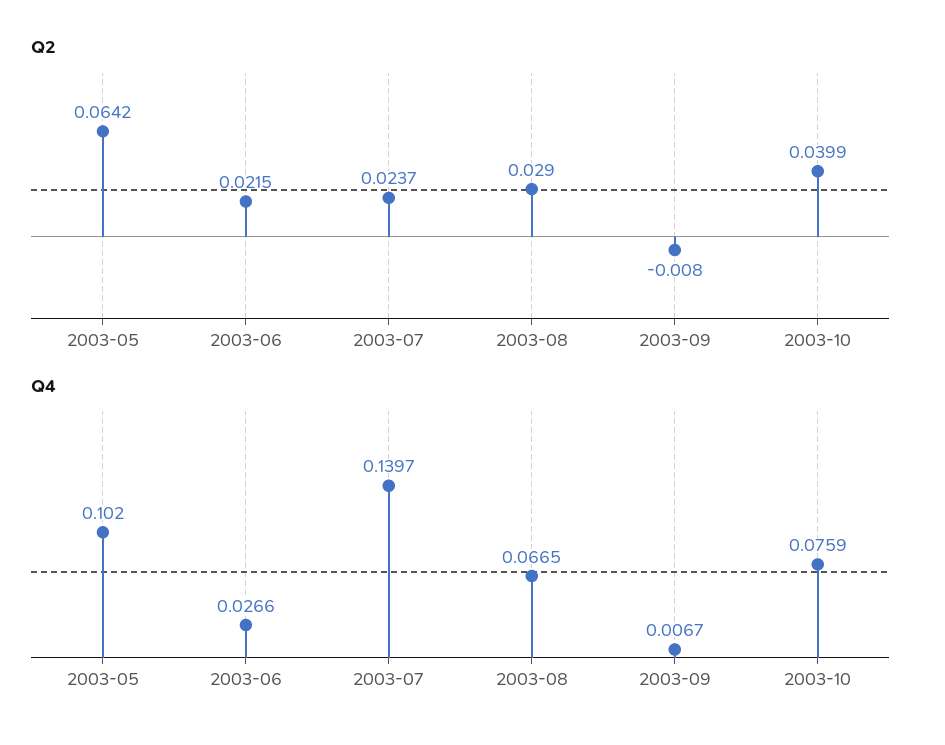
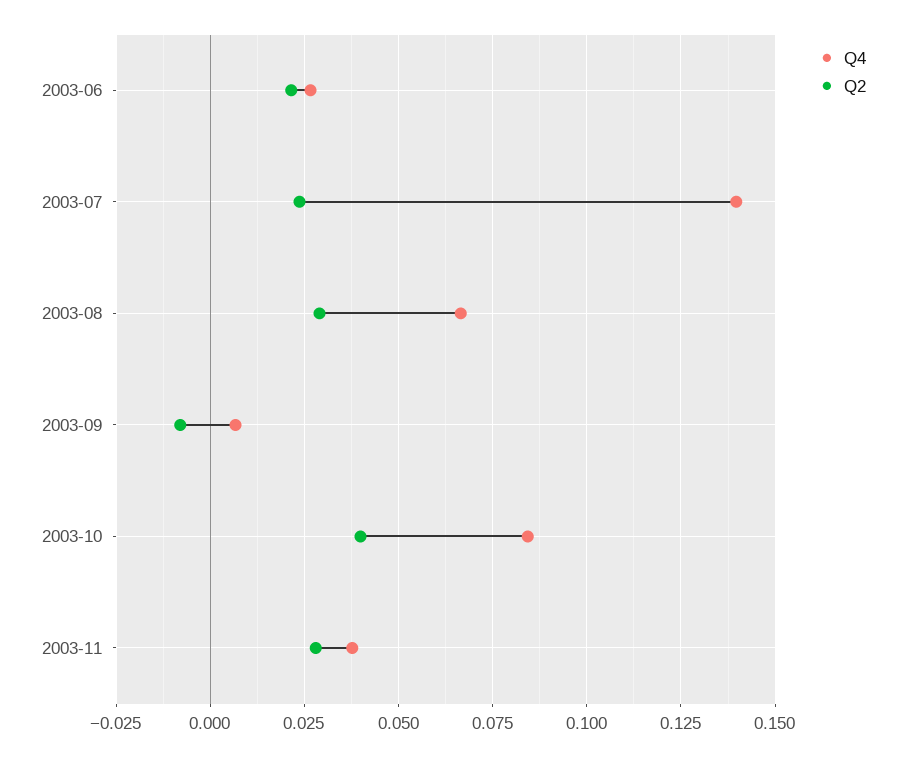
Q2, 2003-05: 0.0642 -> none
Q4, 2003-05: 0.102 -> none
Q4, 2003-10: 0.0759 -> 0.085
Q4, 2003-11: none -> 0.0375
Q2, 2003-11: none -> 0.0275

